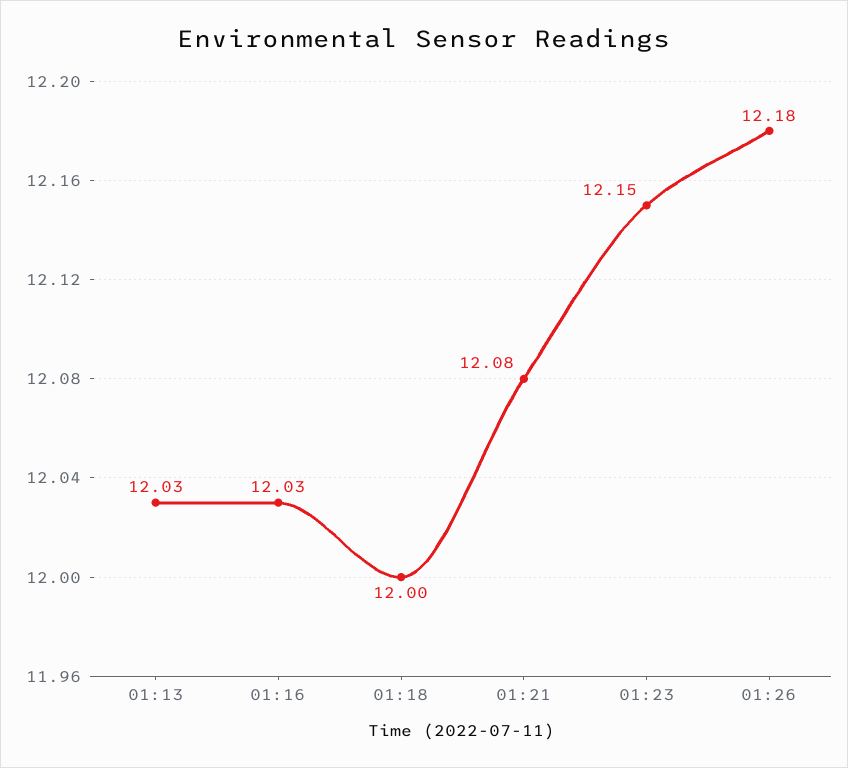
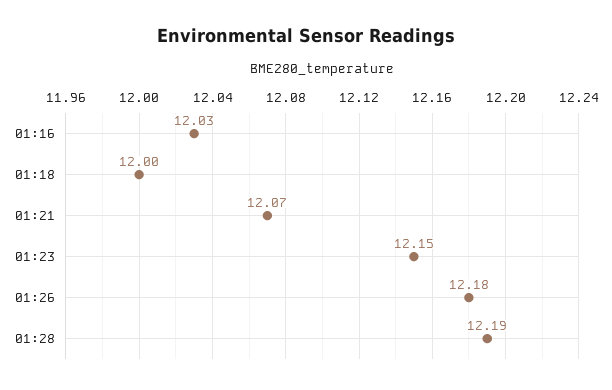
01:13: 12.03 -> none
01:21: 12.08 -> 12.07
01:28: none -> 12.19

